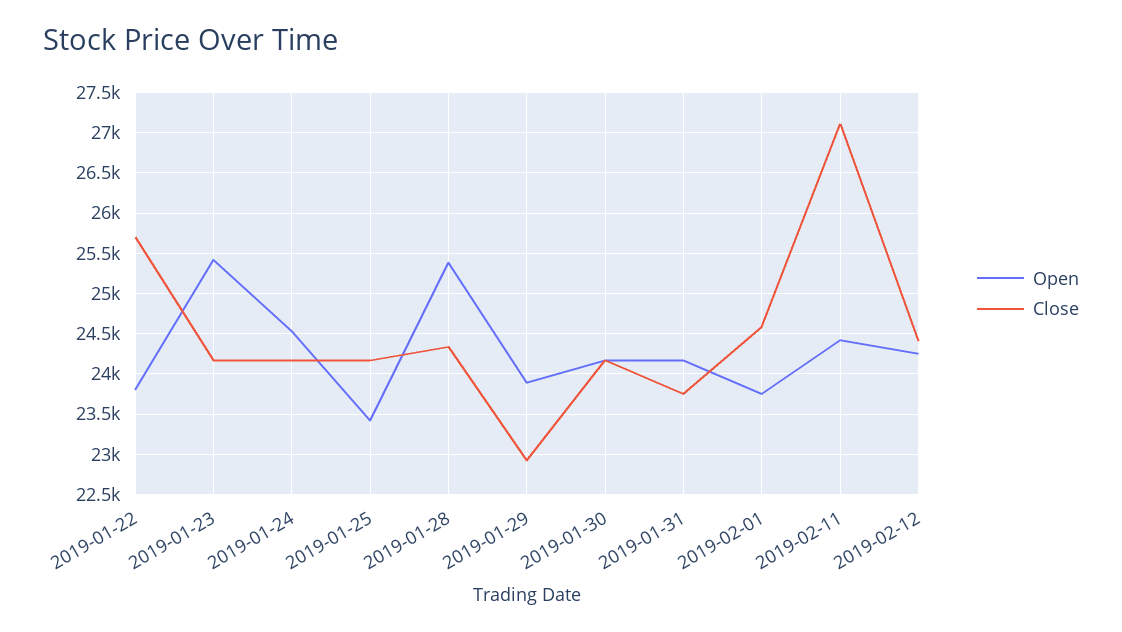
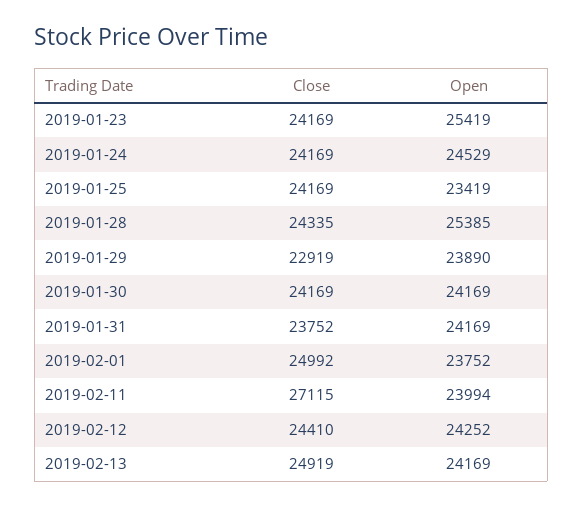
Open, 2019-01-22: 23800 -> none
Close, 2019-01-22: 25700 -> none
Close, 2019-02-01: 24600 -> 24992
Open, 2019-02-11: 24400 -> 23994
Close, 2019-02-13: none -> 24919
Open, 2019-02-13: none -> 24169

